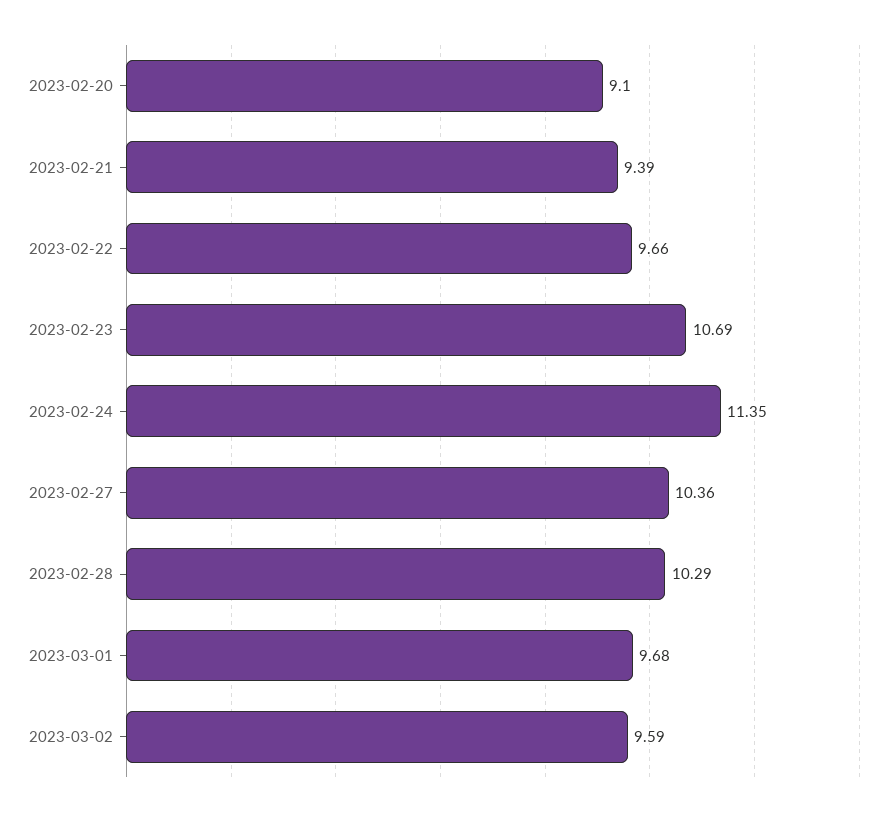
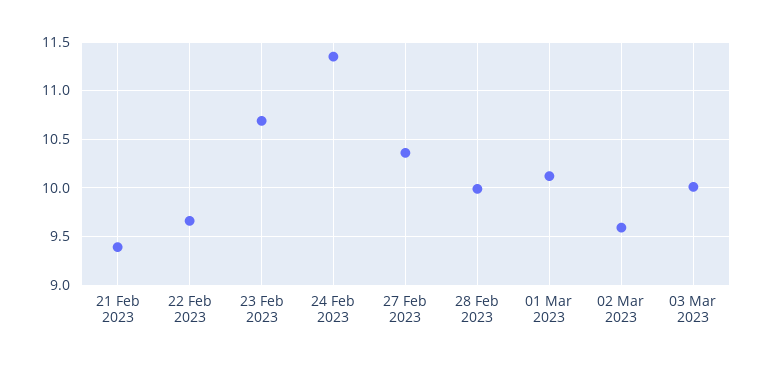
2023-02-20: 9.1 -> none
2023-02-28: 10.29 -> 10
2023-03-01: 9.68 -> 10.1
03 Mar 2023: none -> 10

